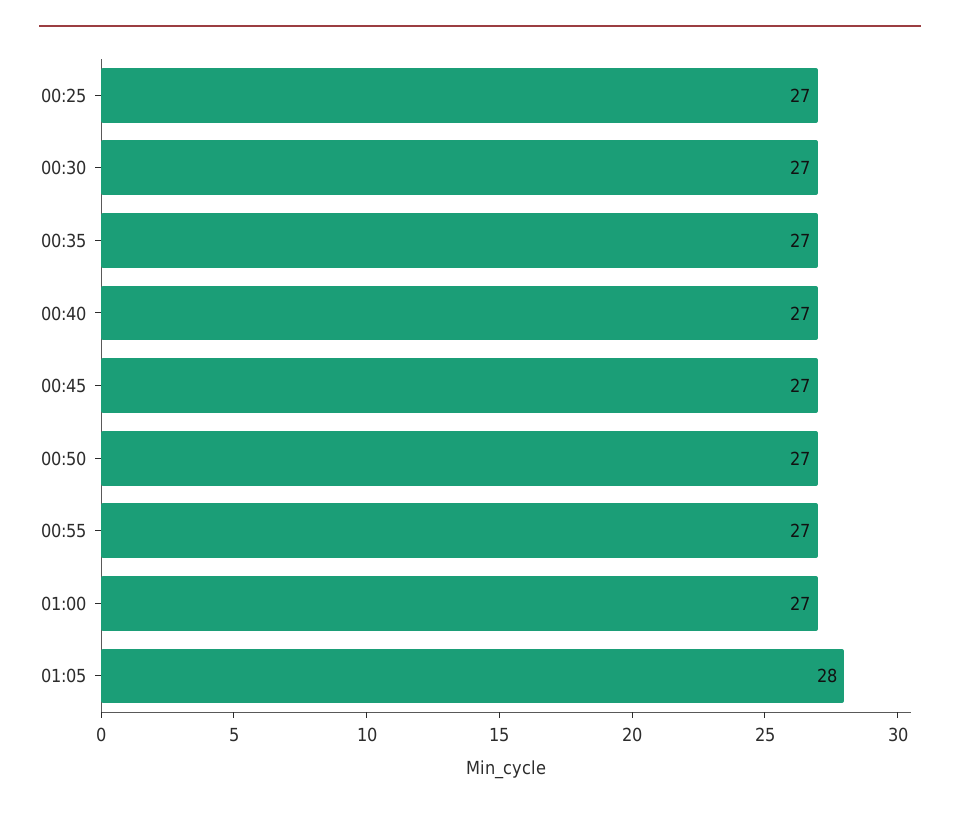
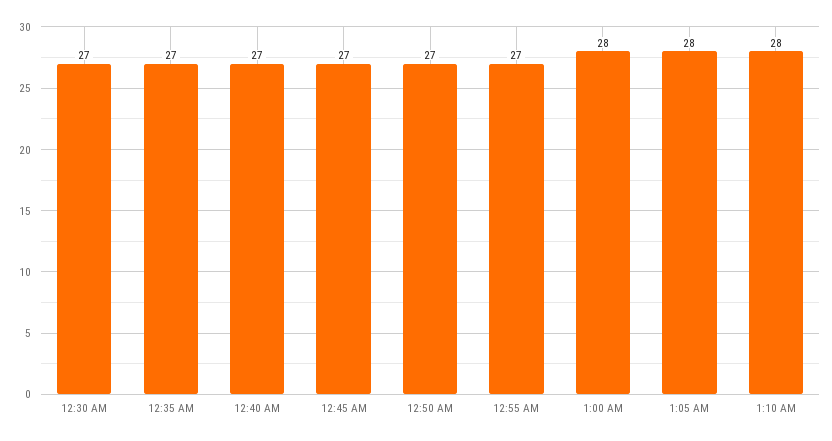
00:25: 27 -> none
01:00: 27 -> 28
1:10 AM: none -> 28

